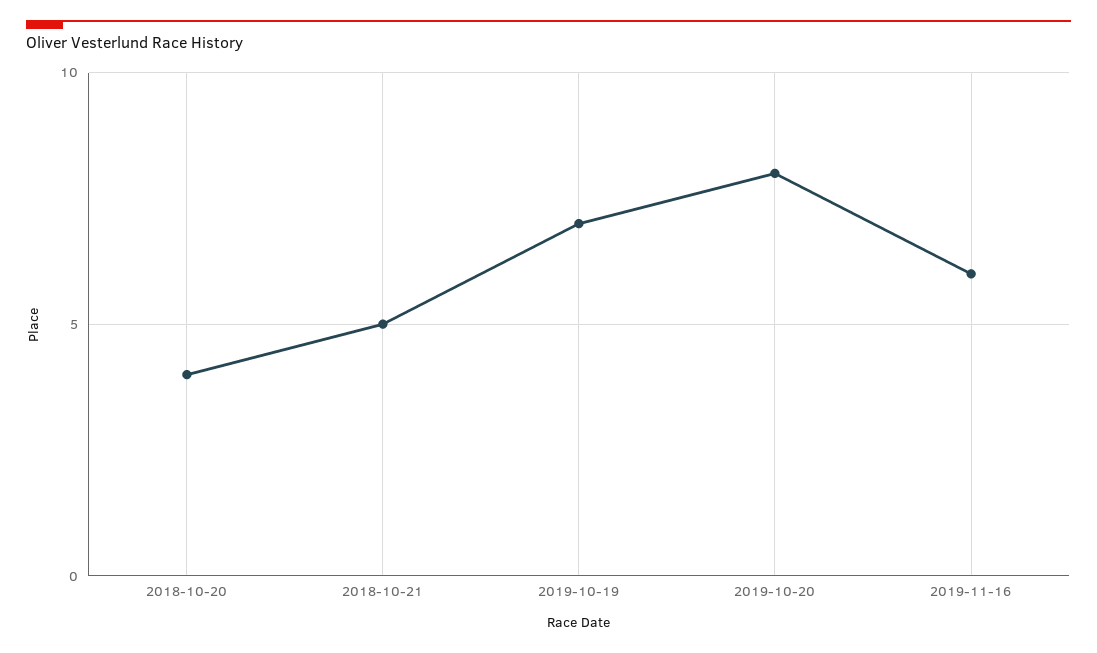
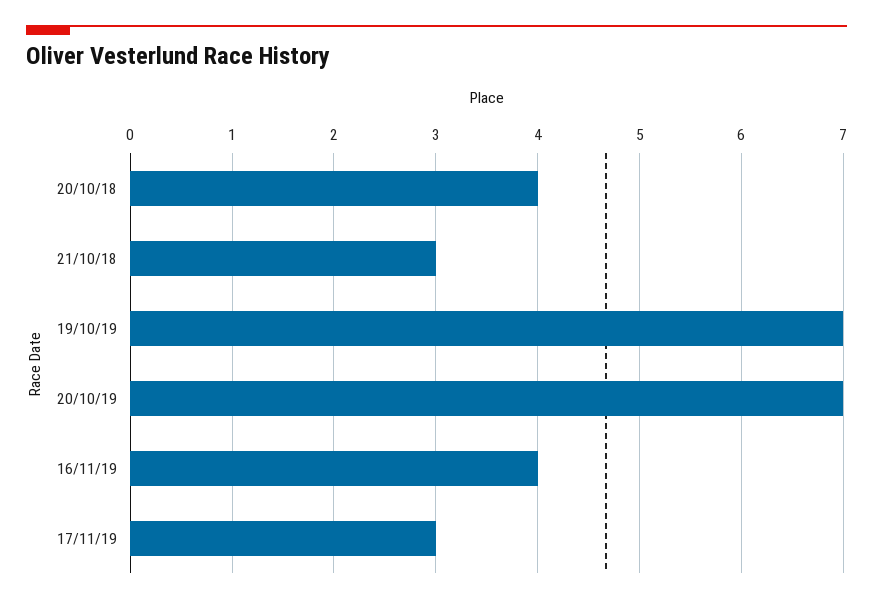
2018-10-21: 5 -> 3
2019-10-20: 8 -> 7
2019-11-16: 6 -> 4
17/11/19: none -> 3

